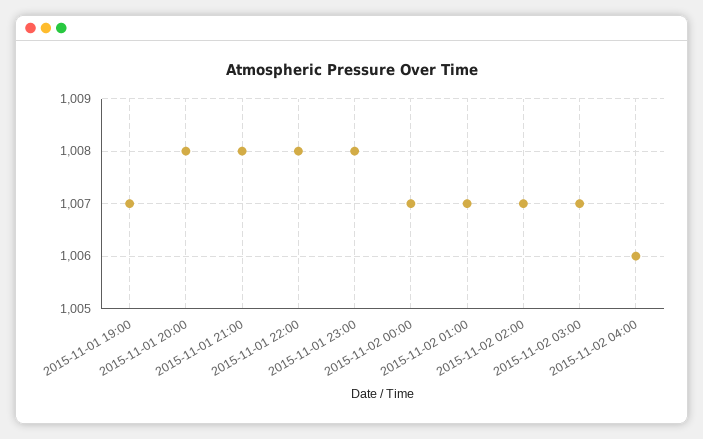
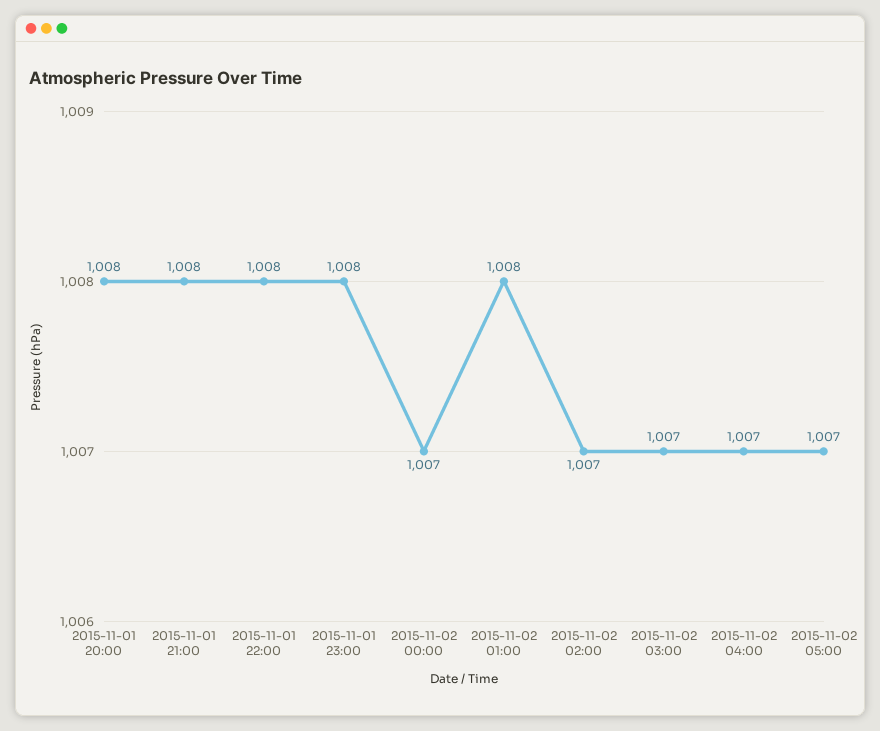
2015-11-01 19:00: 1007 -> none
2015-11-02 01:00: 1007 -> 1008
2015-11-02 04:00: 1006 -> 1007
2015-11-02 05:00: none -> 1007

